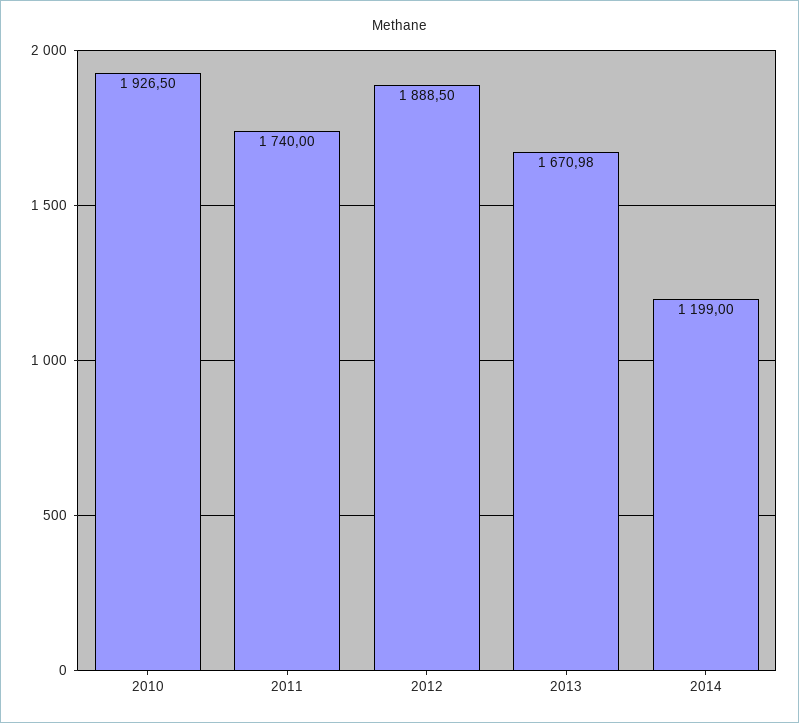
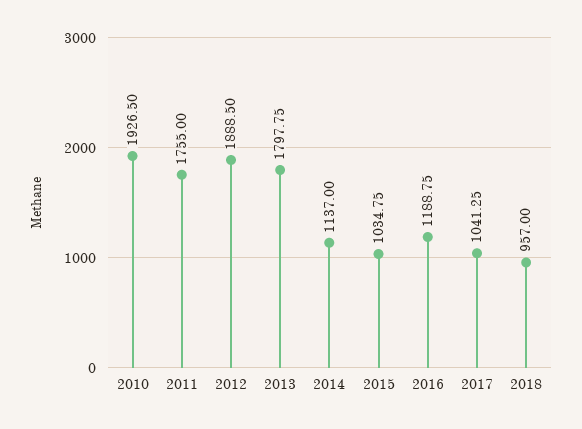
2011: 1740 -> 1755
2013: 1670.98 -> 1797.75
2014: 1199 -> 1137
2015: none -> 1034.75
2016: none -> 1188.75
2017: none -> 1041.25
2018: none -> 957

